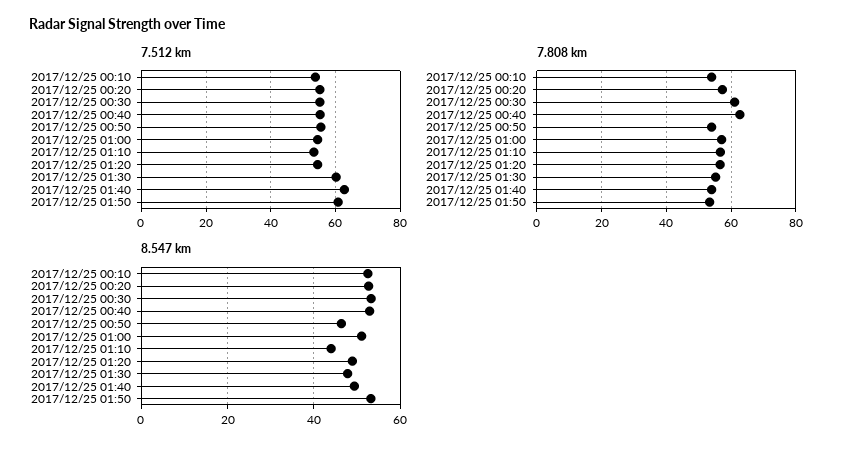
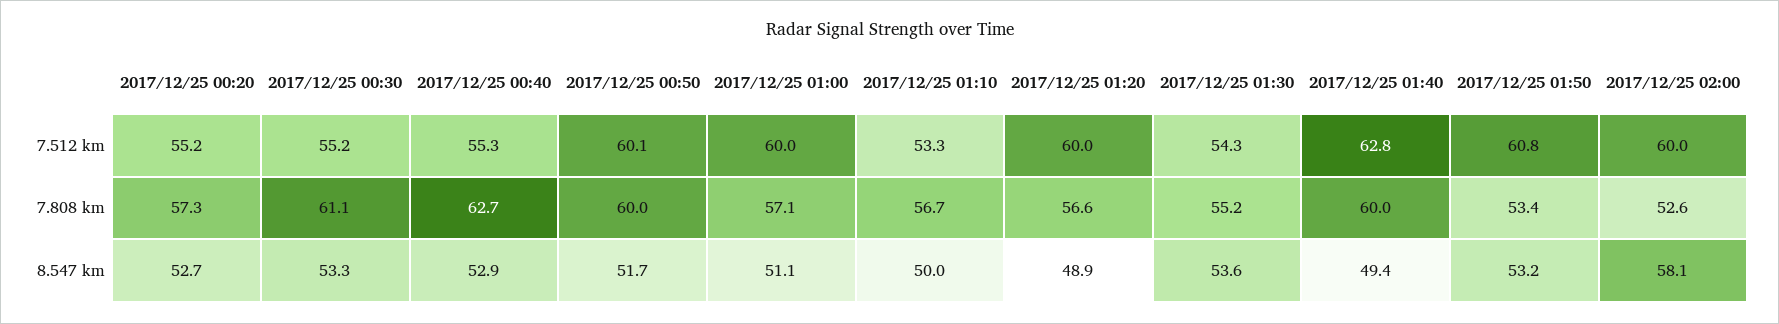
7.512 km, 2017/12/25 00:10: 54 -> none
7.512 km, 2017/12/25 00:50: 56 -> 60.1
7.512 km, 2017/12/25 01:00: 54 -> 60
7.512 km, 2017/12/25 01:20: 54 -> 60
7.512 km, 2017/12/25 01:30: 60 -> 54.3
7.808 km, 2017/12/25 00:10: 54 -> none
7.808 km, 2017/12/25 00:50: 54 -> 60
7.808 km, 2017/12/25 01:40: 54 -> 60
8.547 km, 2017/12/25 00:10: 52 -> none
8.547 km, 2017/12/25 00:50: 46 -> 51.7
8.547 km, 2017/12/25 01:10: 44 -> 50
8.547 km, 2017/12/25 01:30: 48 -> 53.6
7.512 km, 2017/12/25 02:00: none -> 60
7.808 km, 2017/12/25 02:00: none -> 52.6
8.547 km, 2017/12/25 02:00: none -> 58.1

